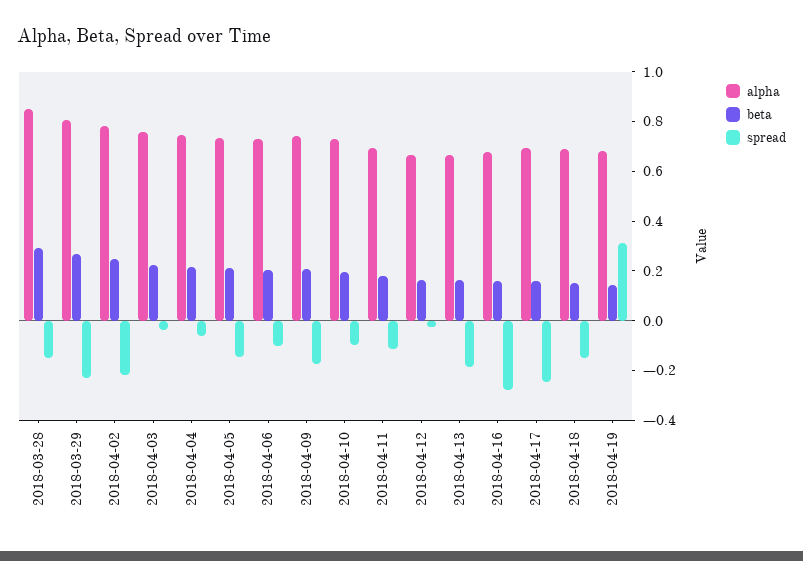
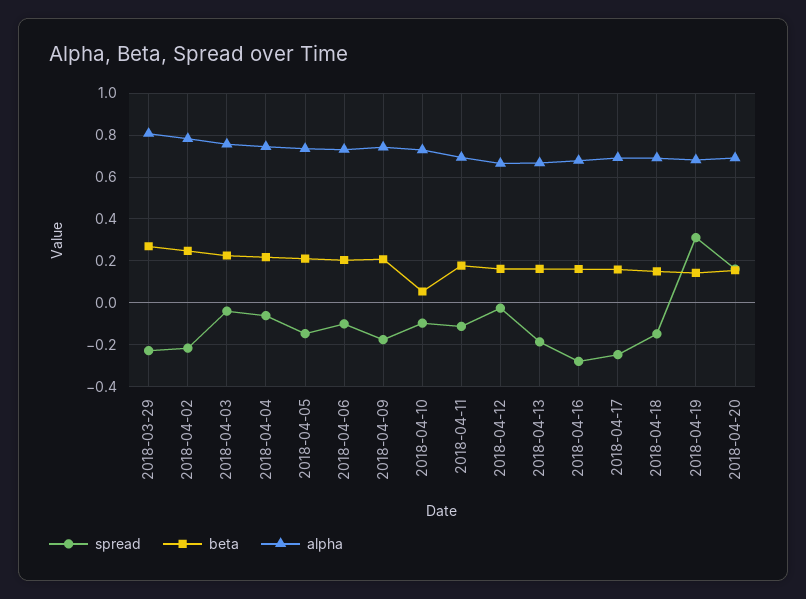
alpha, 2018-03-28: 0.85 -> none
beta, 2018-03-28: 0.3 -> none
spread, 2018-03-28: -0.15 -> none
beta, 2018-04-10: 0.2 -> 0.05
spread, 2018-04-20: none -> 0.15
beta, 2018-04-20: none -> 0.15
alpha, 2018-04-20: none -> 0.7

